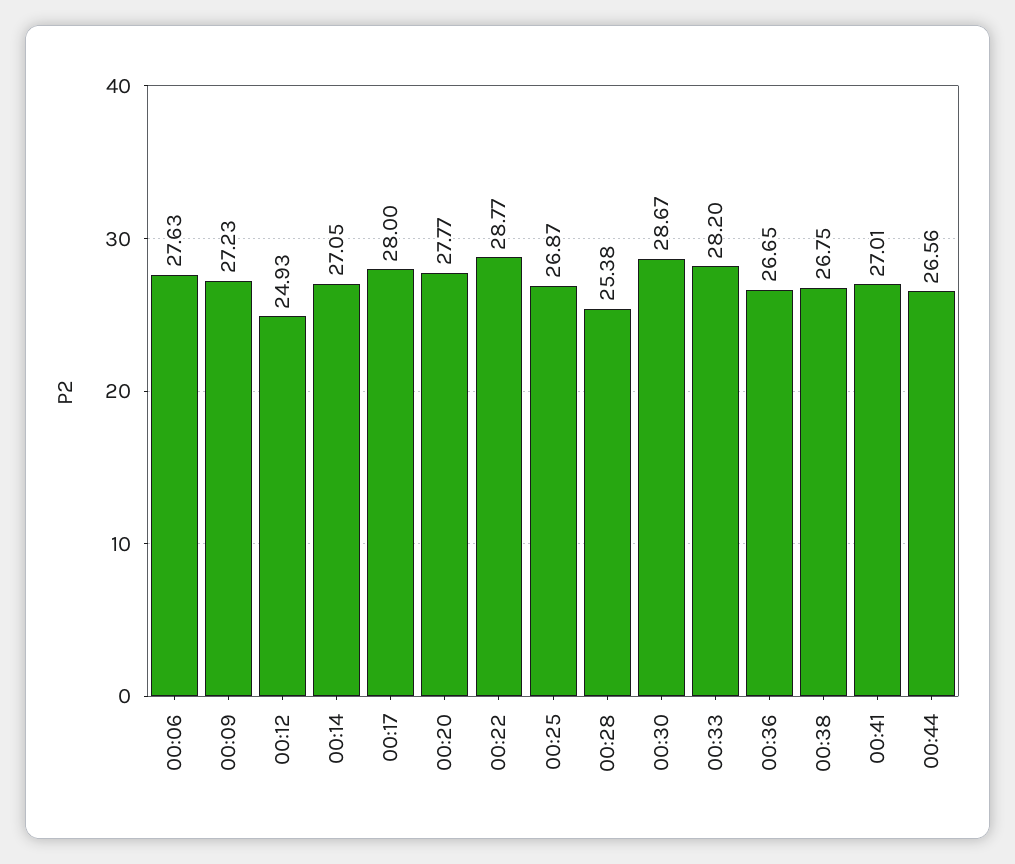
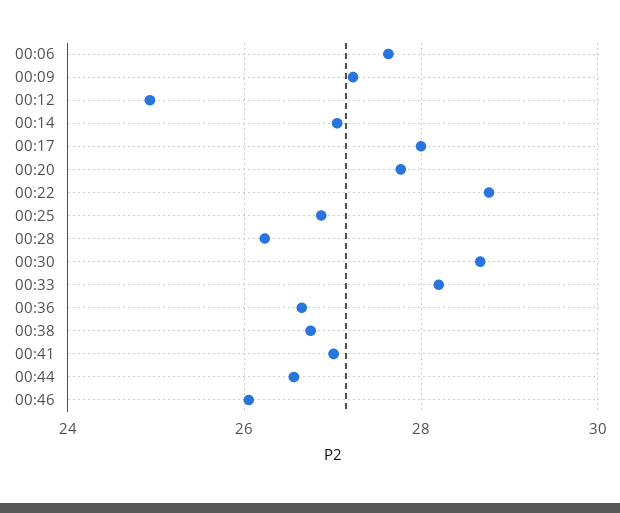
00:28: 25.38 -> 26.2
00:46: none -> 26

